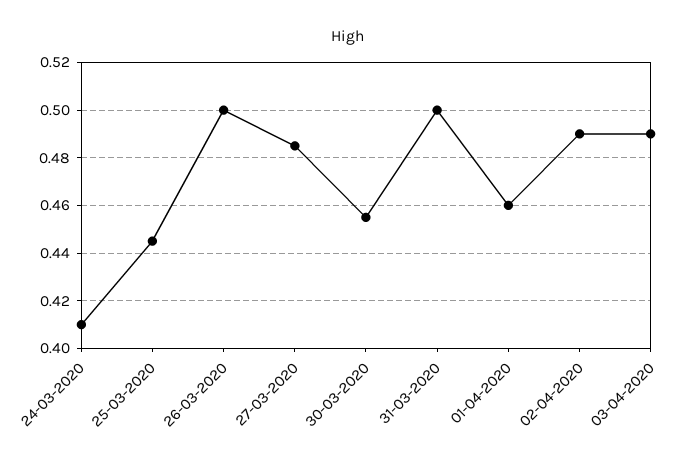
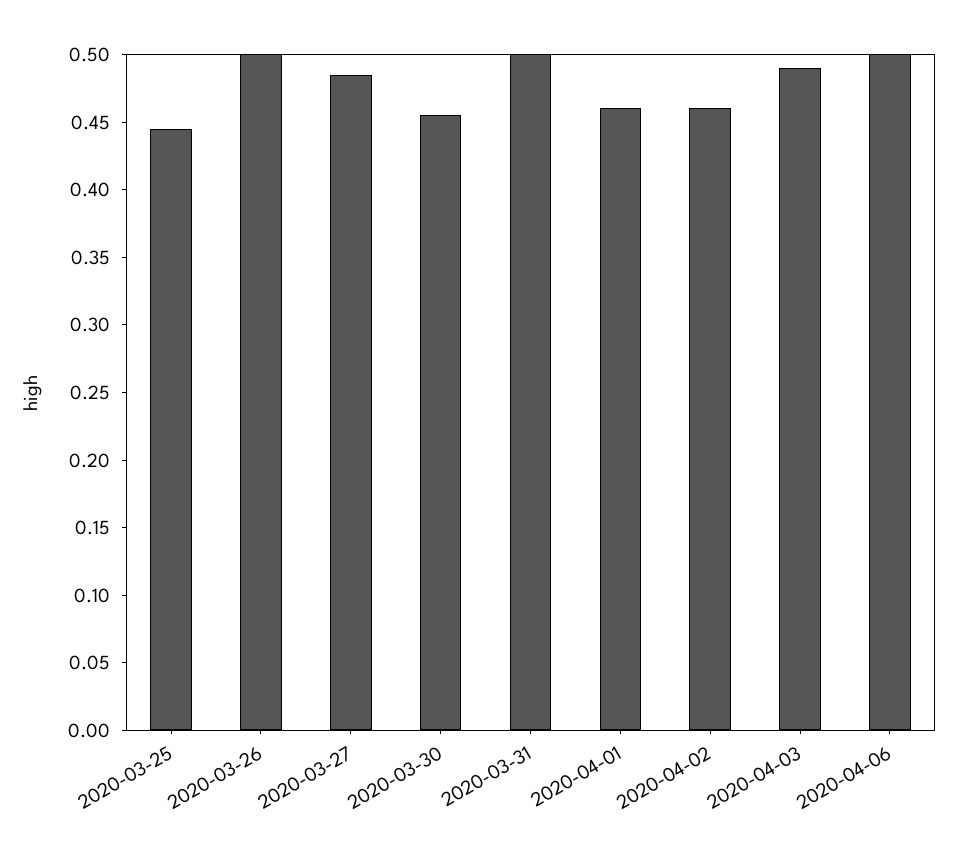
24-03-2020: 0.41 -> none
02-04-2020: 0.49 -> 0.46
2020-04-06: none -> 0.5

